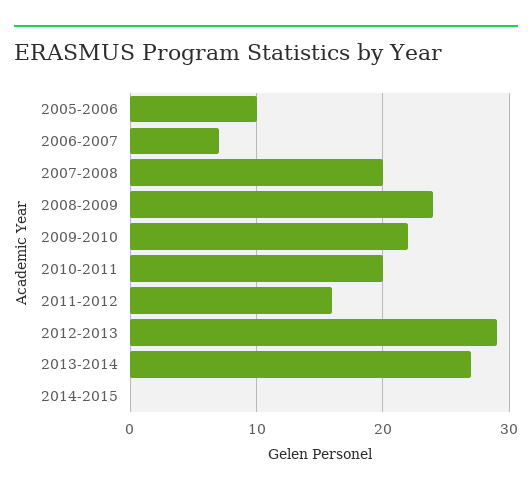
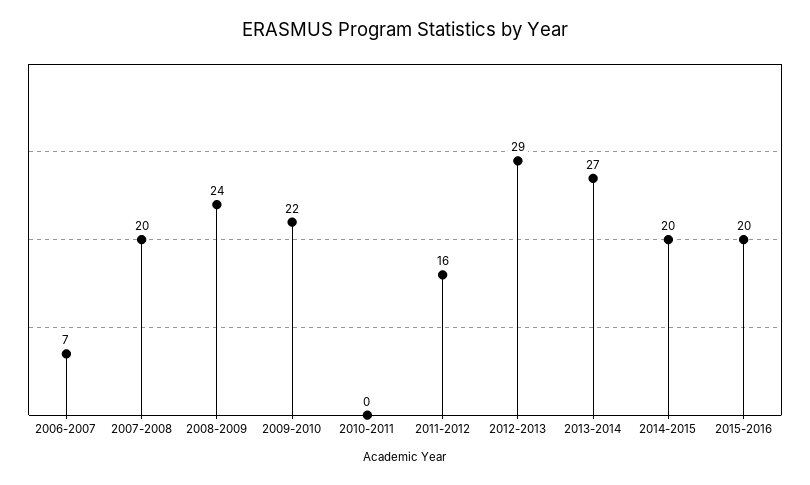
2005-2006: 10 -> none
2010-2011: 20 -> 0
2014-2015: 0 -> 20
2015-2016: none -> 20

